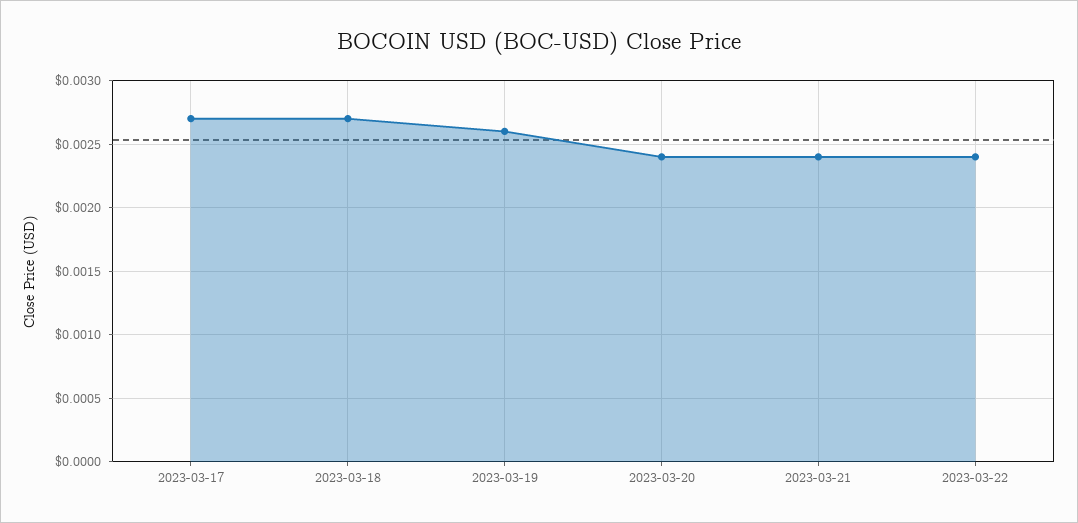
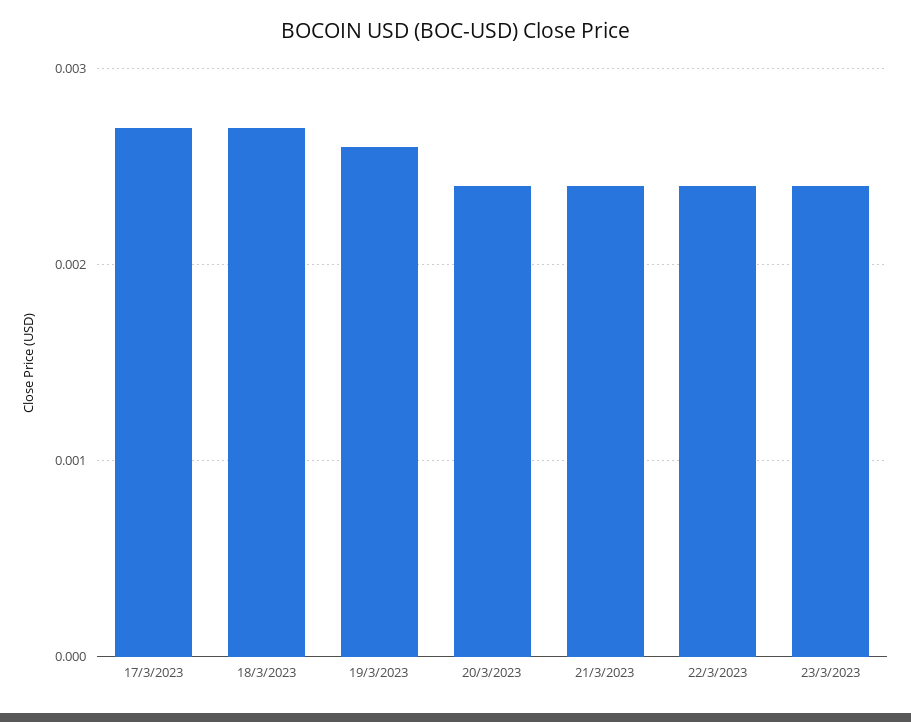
23/3/2023: none -> 0.0024

